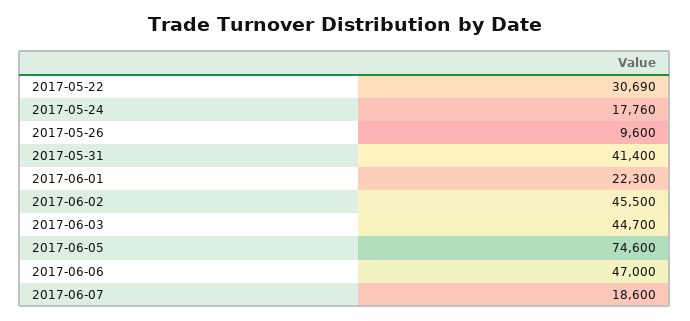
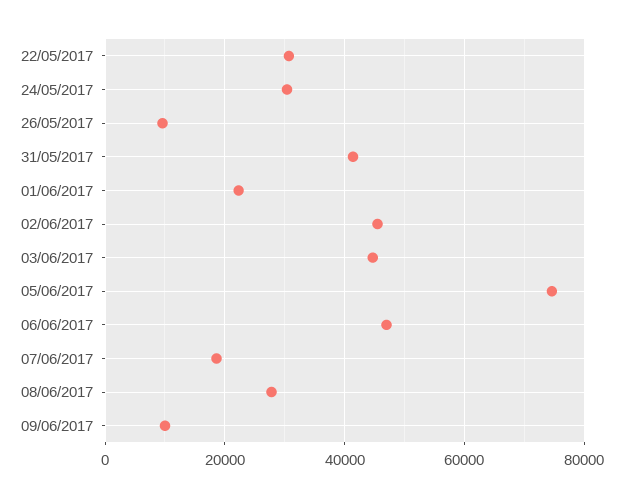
2017-05-24: 17760 -> 30000
08/06/2017: none -> 28000
09/06/2017: none -> 10000

